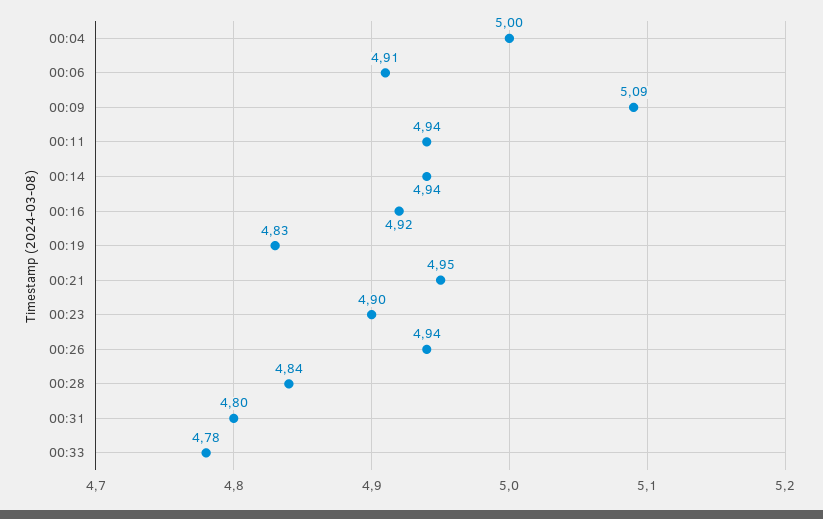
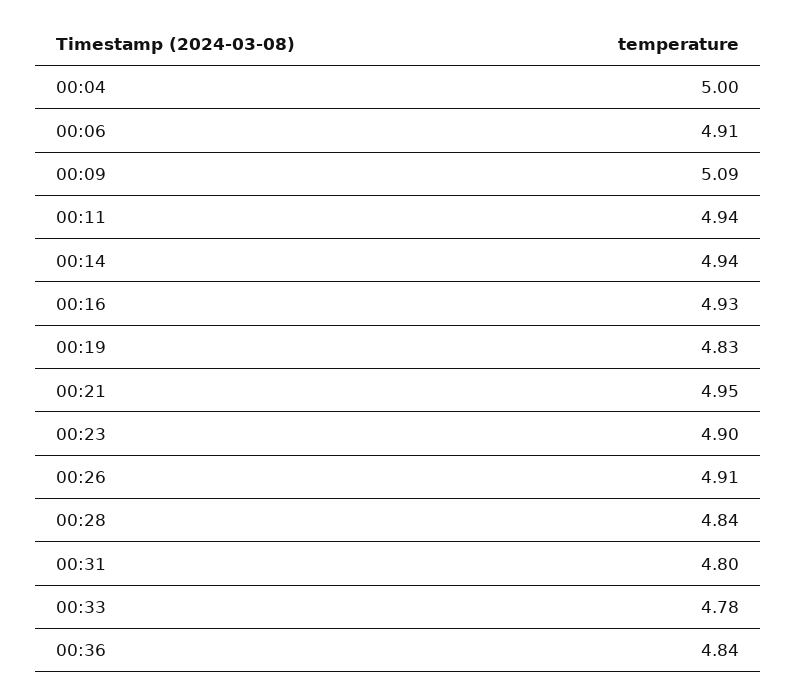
00:16: 4.92 -> 4.93
00:26: 4.94 -> 4.91
00:36: none -> 4.84

